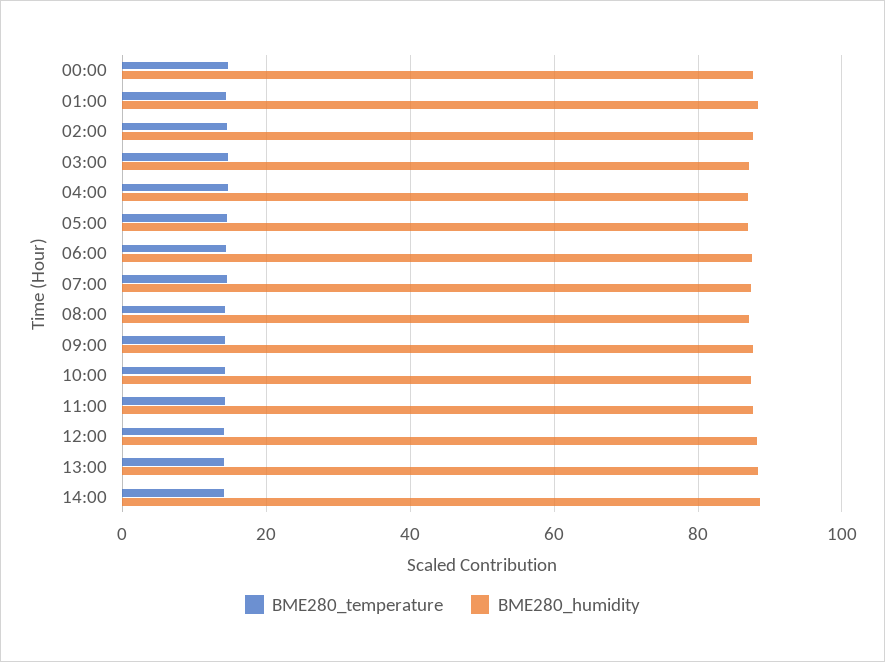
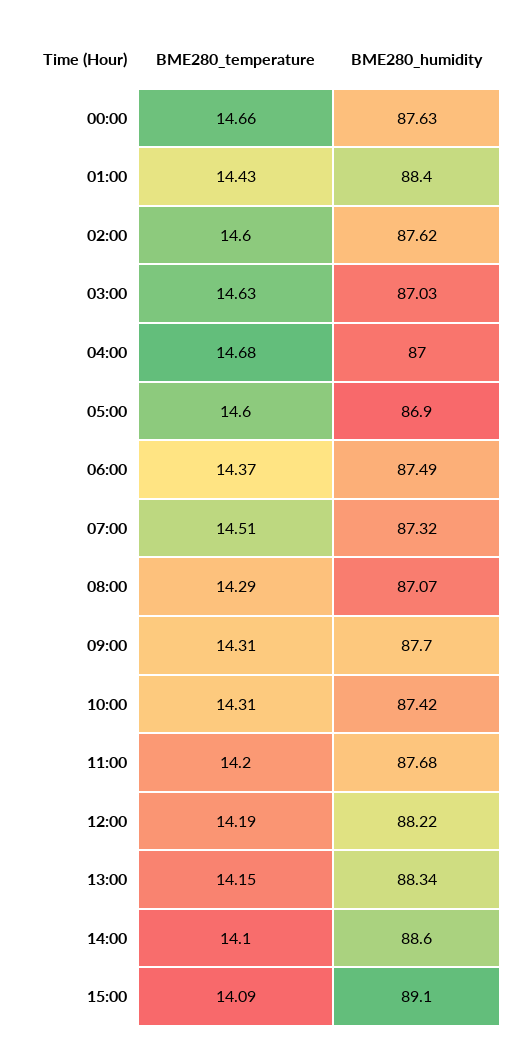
BME280_temperature, 15:00: none -> 14.09
BME280_humidity, 15:00: none -> 89.1

